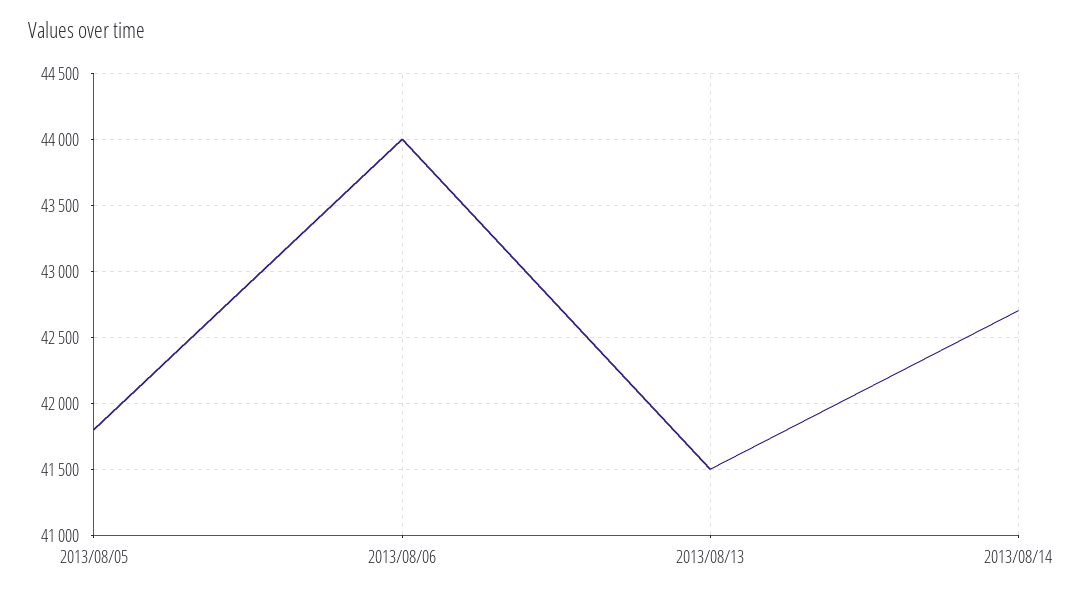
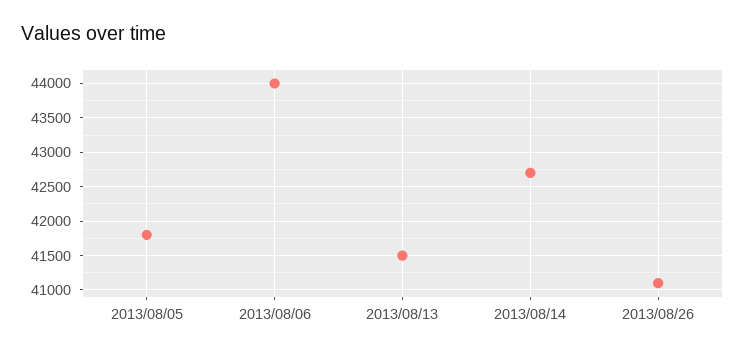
2013/08/26: none -> 41100

